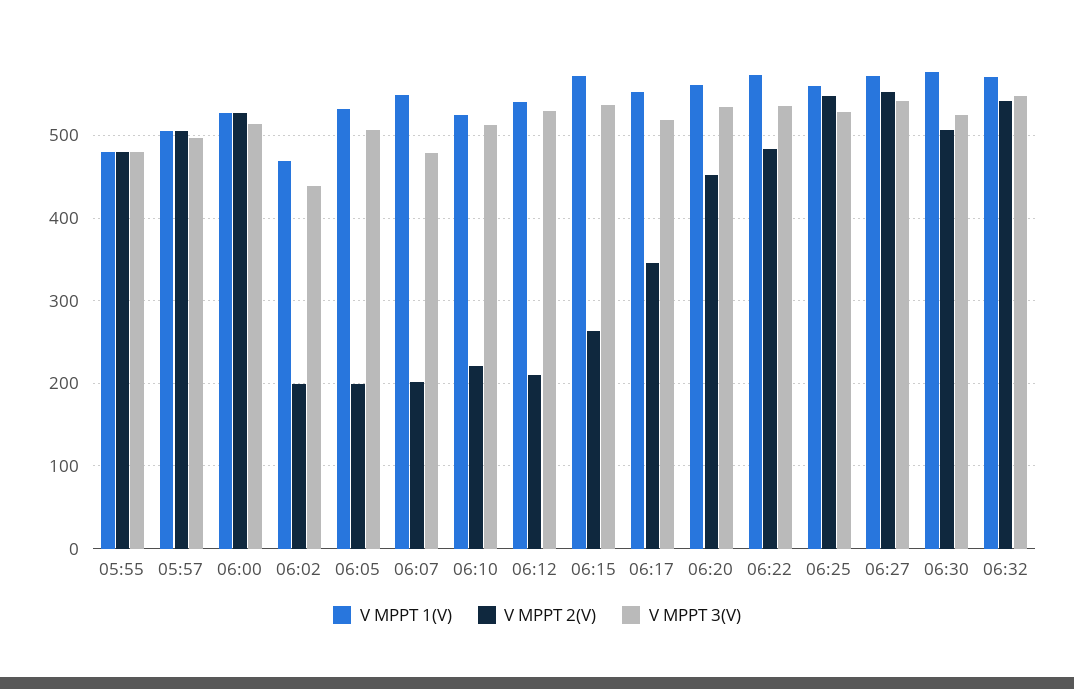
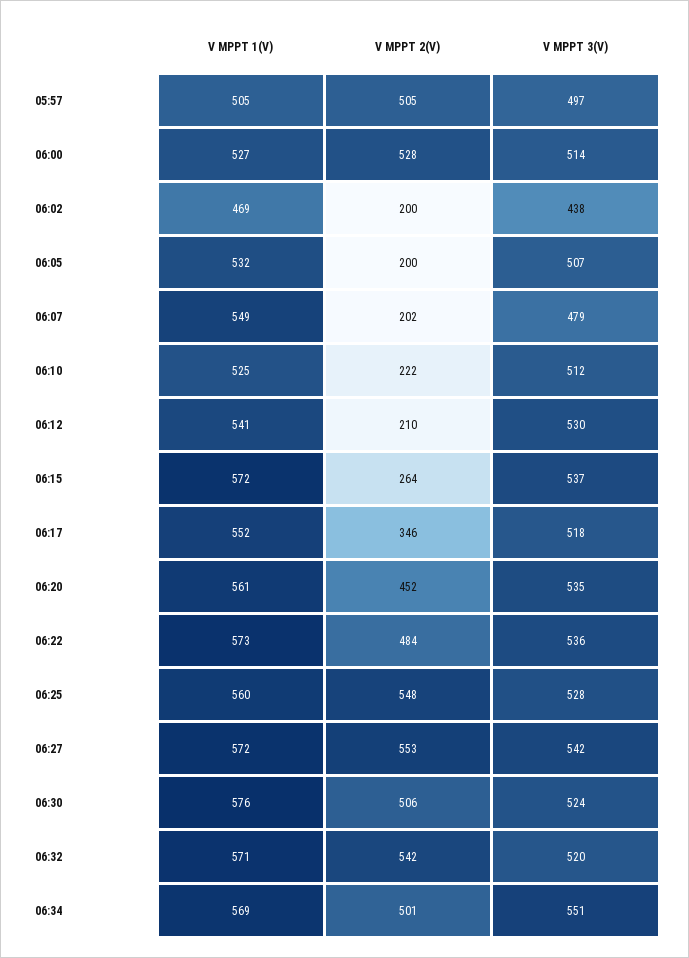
V MPPT 1(V), 05:55: 480 -> none
V MPPT 2(V), 05:55: 480 -> none
V MPPT 3(V), 05:55: 480 -> none
V MPPT 3(V), 06:32: 550 -> 520
V MPPT 1(V), 06:34: none -> 569
V MPPT 2(V), 06:34: none -> 501
V MPPT 3(V), 06:34: none -> 551

